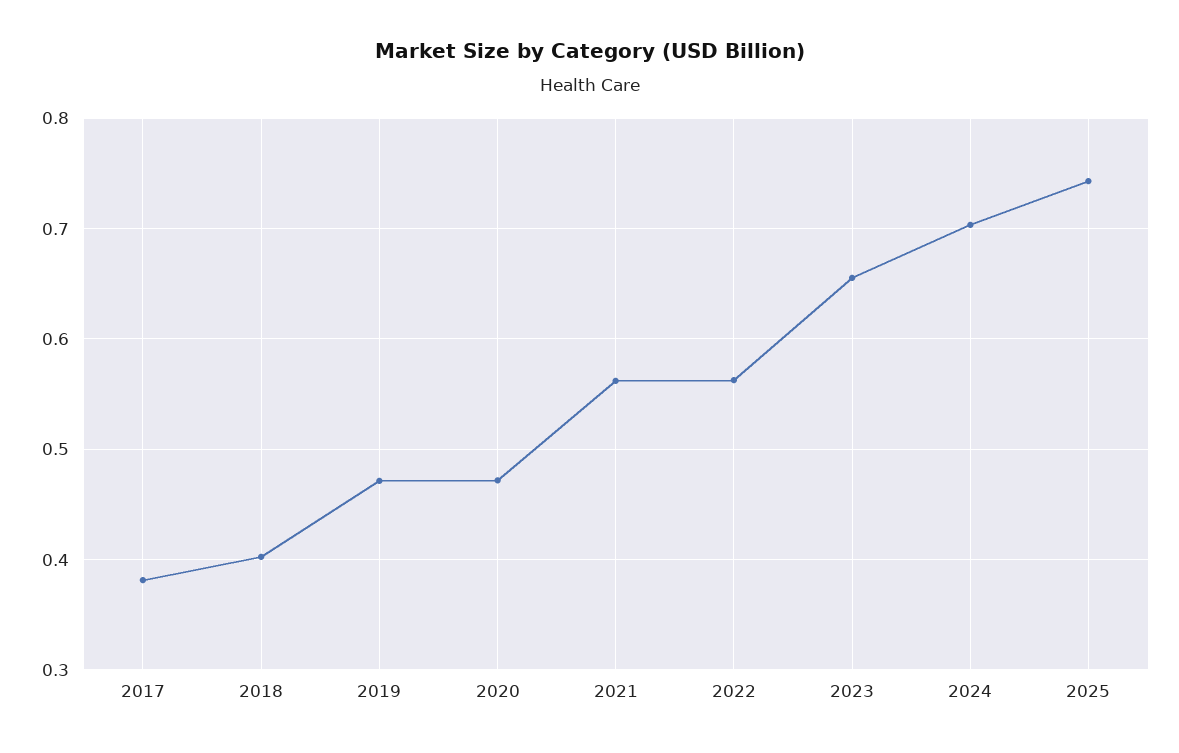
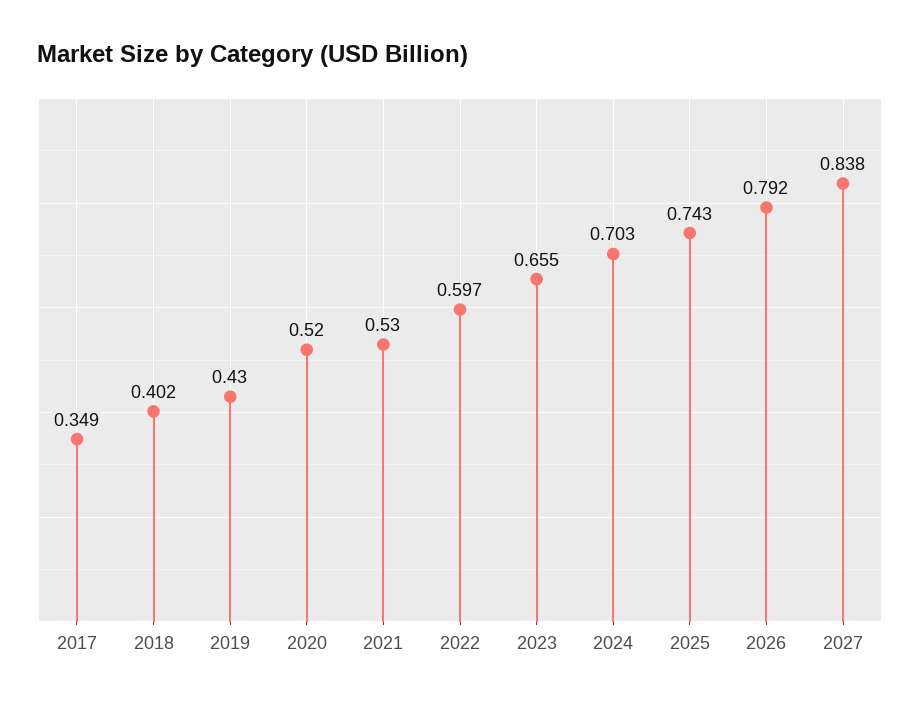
2017: 0.38 -> 0.349
2019: 0.47 -> 0.43
2020: 0.47 -> 0.52
2021: 0.56 -> 0.53
2022: 0.56 -> 0.597
2026: none -> 0.792
2027: none -> 0.838

